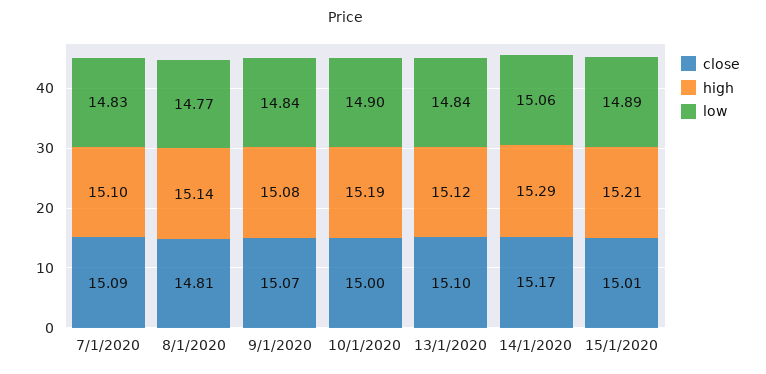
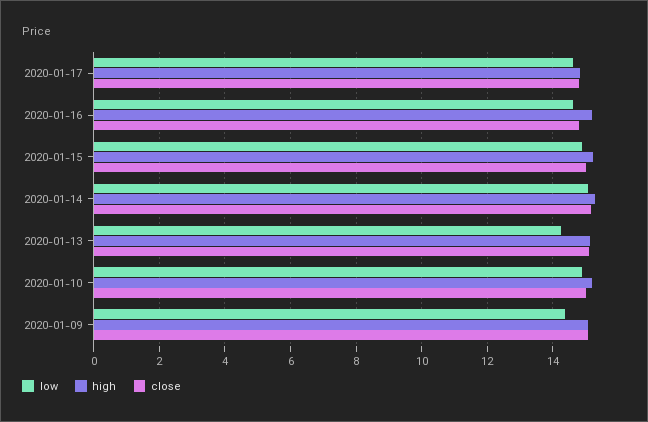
close, 7/1/2020: 15.09 -> none
high, 7/1/2020: 15.1 -> none
low, 7/1/2020: 14.83 -> none
close, 8/1/2020: 14.81 -> none
high, 8/1/2020: 15.14 -> none
low, 8/1/2020: 14.77 -> none
low, 9/1/2020: 14.84 -> 14.4
low, 13/1/2020: 14.84 -> 14.2
low, 2020-01-17: none -> 14.6
high, 2020-01-17: none -> 14.8
close, 2020-01-17: none -> 14.8
low, 2020-01-16: none -> 14.6
high, 2020-01-16: none -> 15.2
close, 2020-01-16: none -> 14.8

